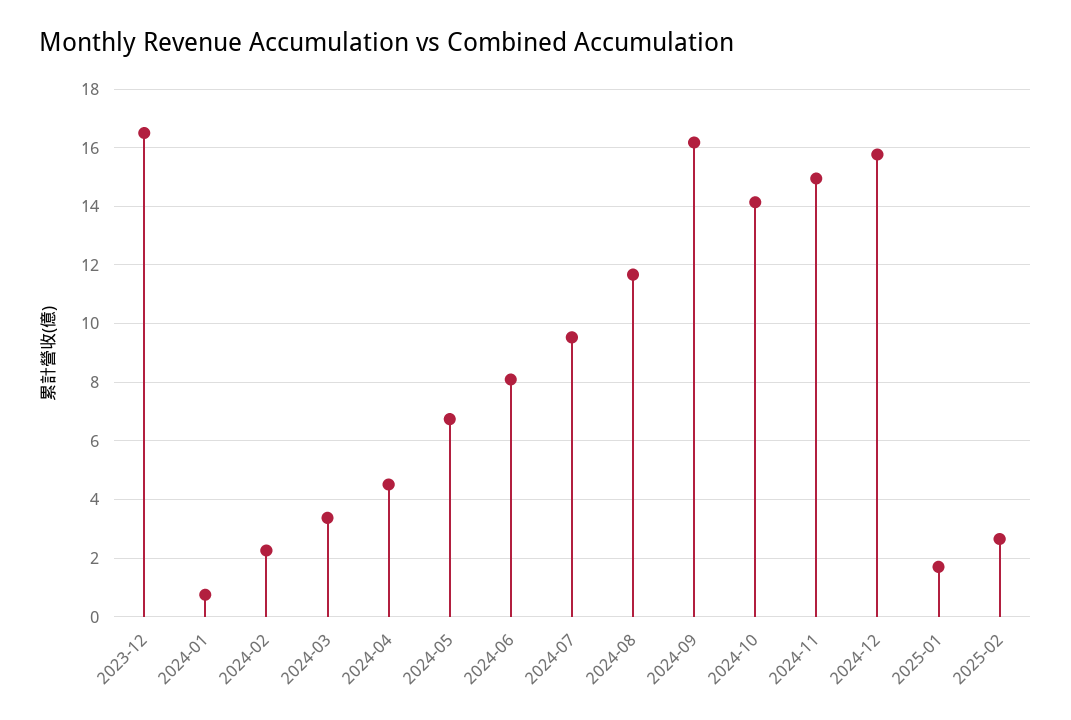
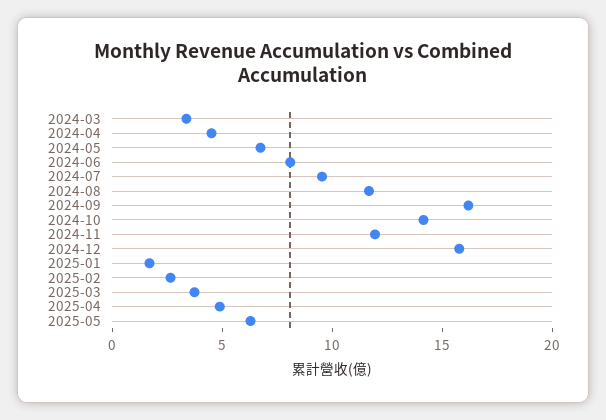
2023-12: 16.5 -> none
2024-01: 0.75 -> none
2024-02: 2.25 -> none
2024-11: 15 -> 12
2025-03: none -> 4
2025-04: none -> 5
2025-05: none -> 6

